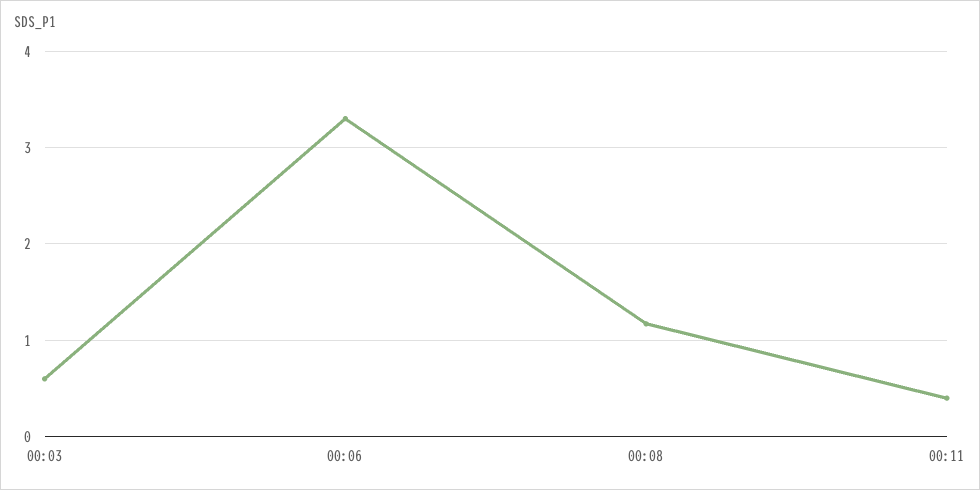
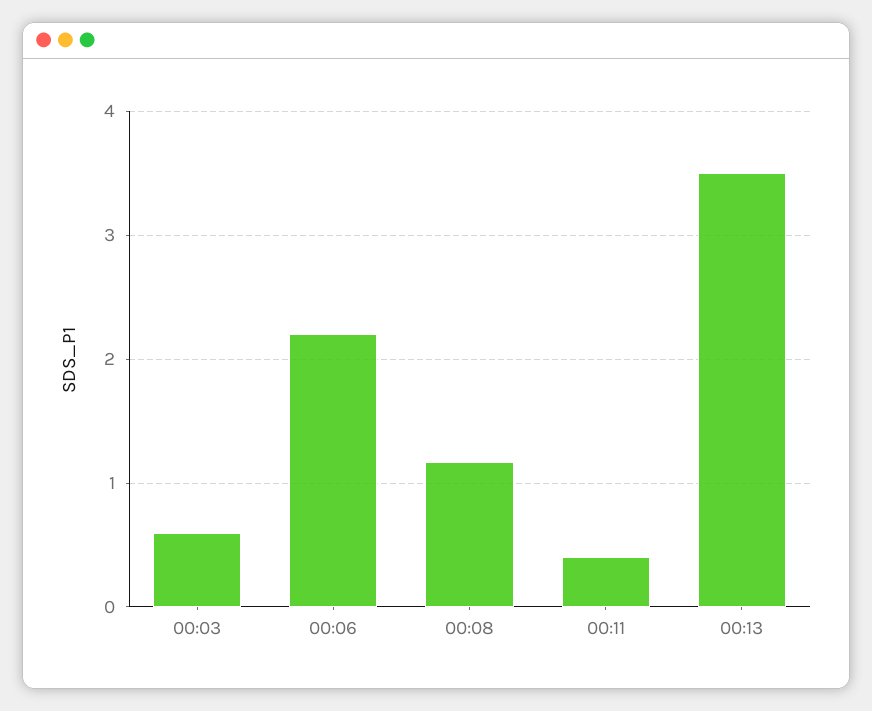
00:06: 3.3 -> 2.2
00:13: none -> 3.5

